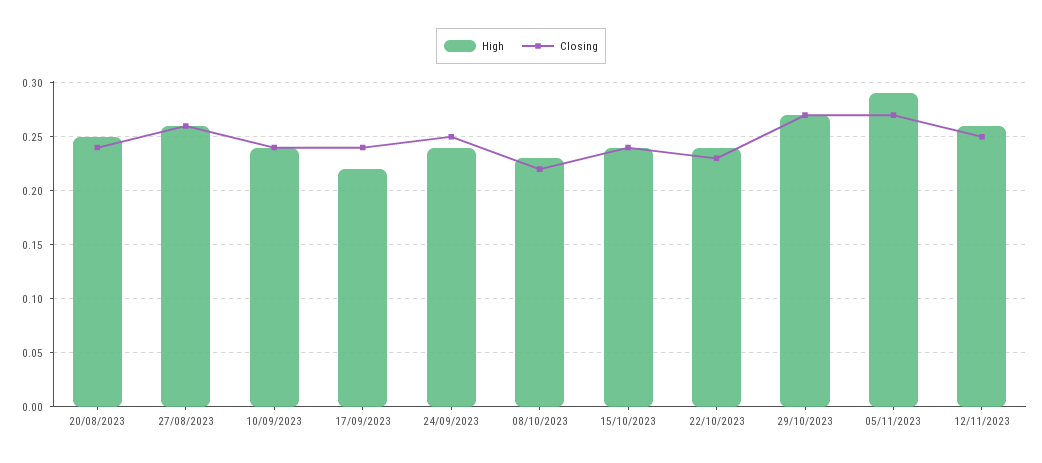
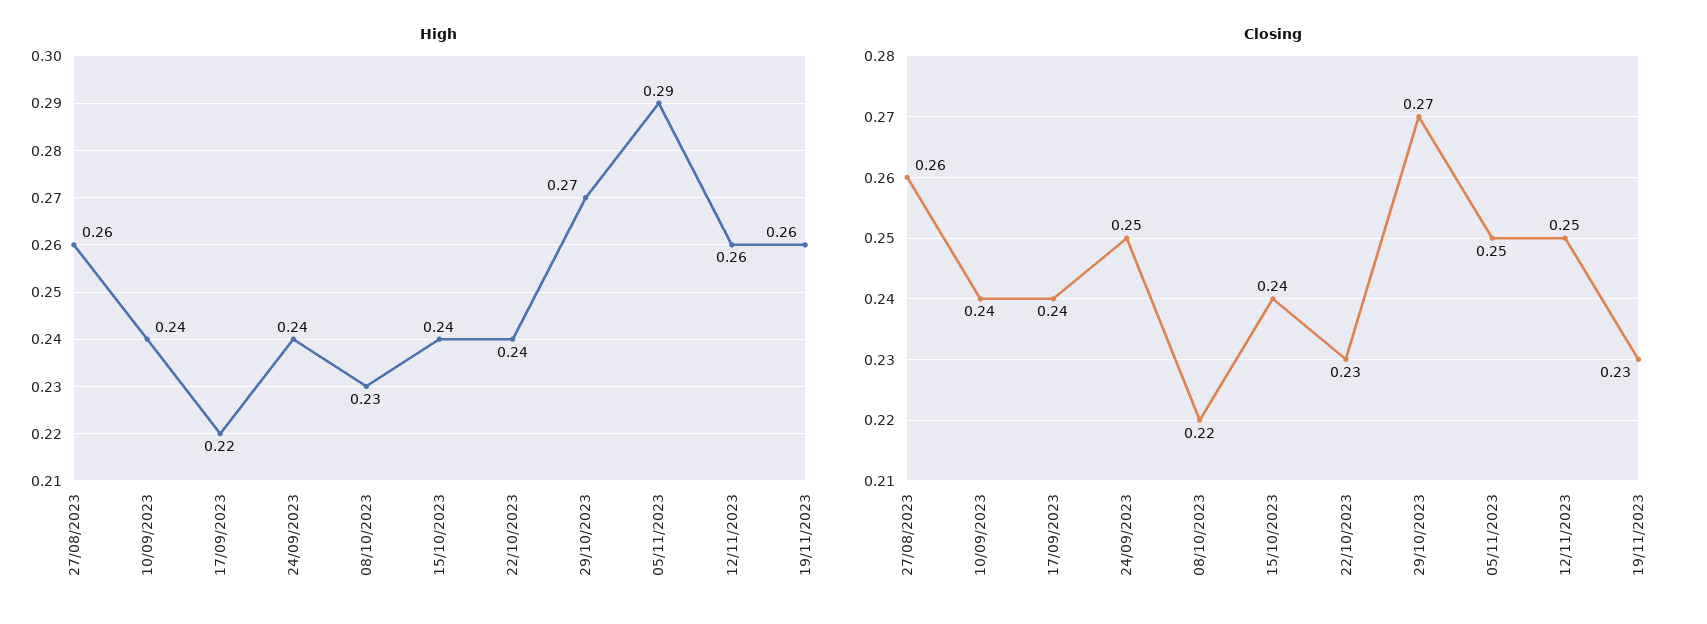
High, 20/08/2023: 0.25 -> none
Closing, 20/08/2023: 0.24 -> none
Closing, 05/11/2023: 0.27 -> 0.25
High, 19/11/2023: none -> 0.26
Closing, 19/11/2023: none -> 0.23

